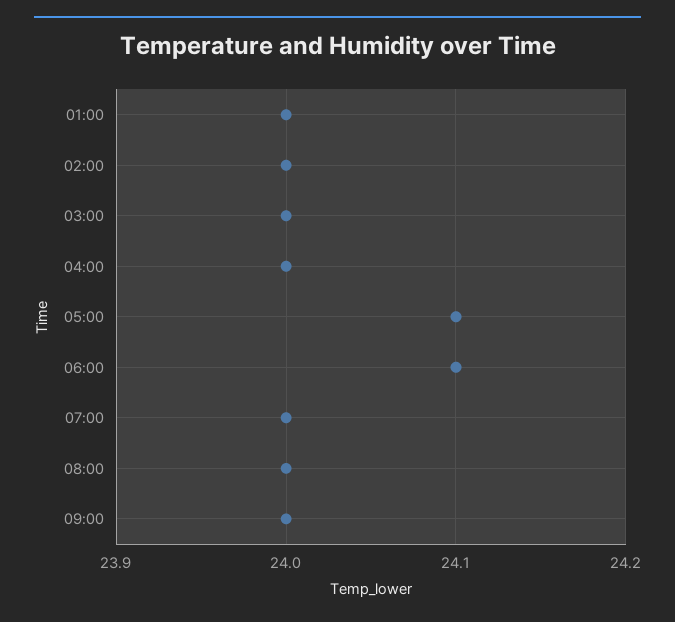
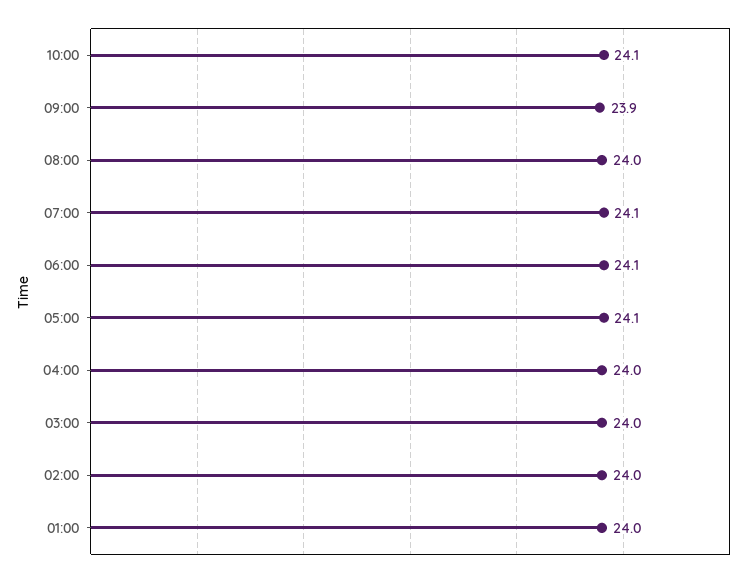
07:00: 24 -> 24.1
09:00: 24 -> 23.9
10:00: none -> 24.1

